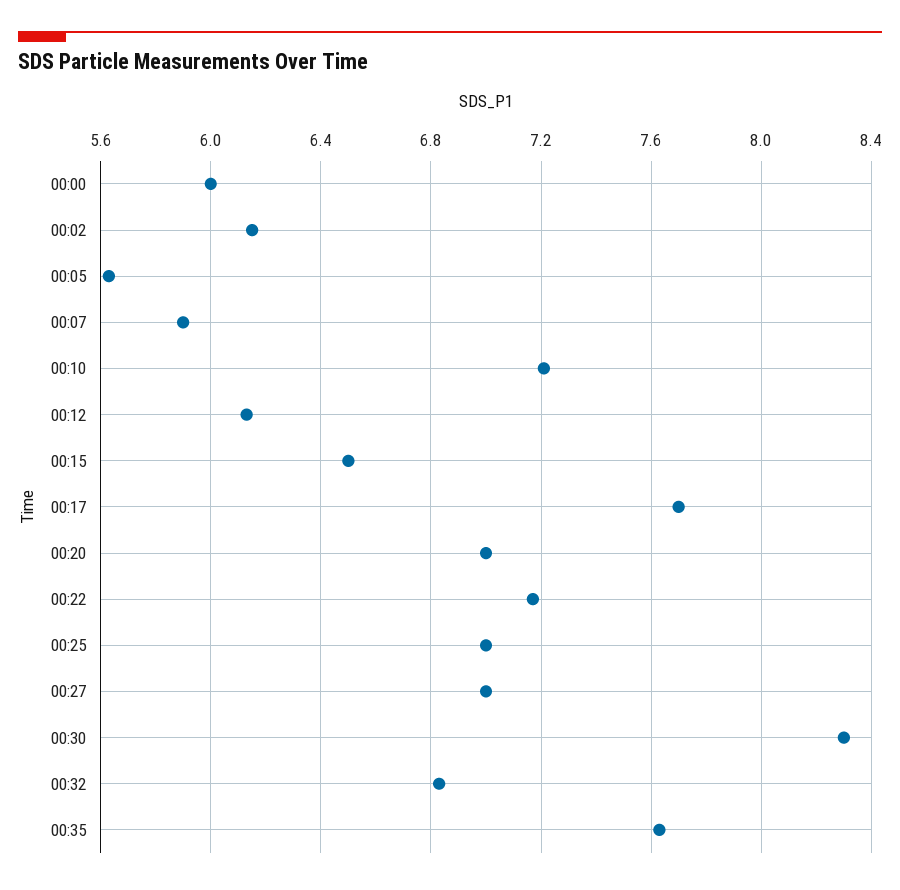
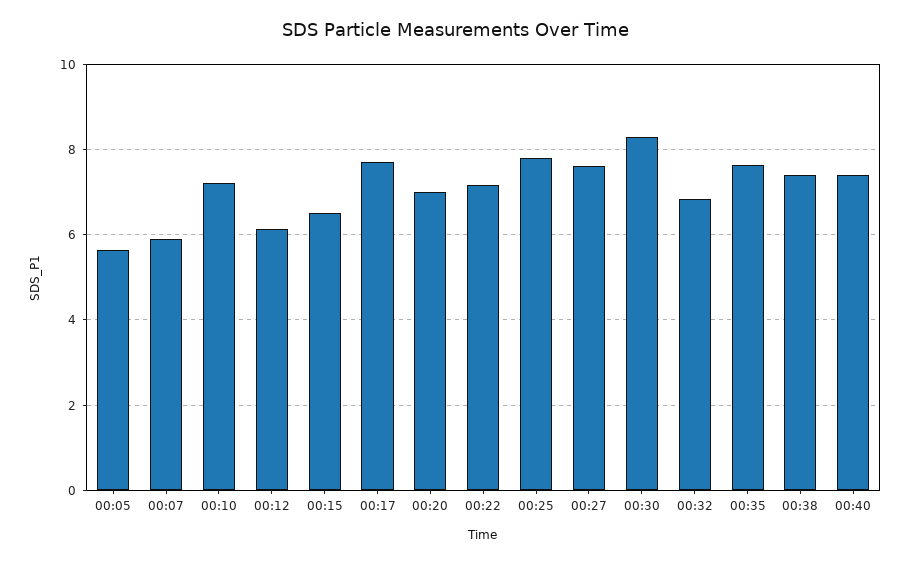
00:00: 6 -> none
00:02: 6.15 -> none
00:25: 7 -> 7.8
00:27: 7 -> 7.6
00:38: none -> 7.4
00:40: none -> 7.4

